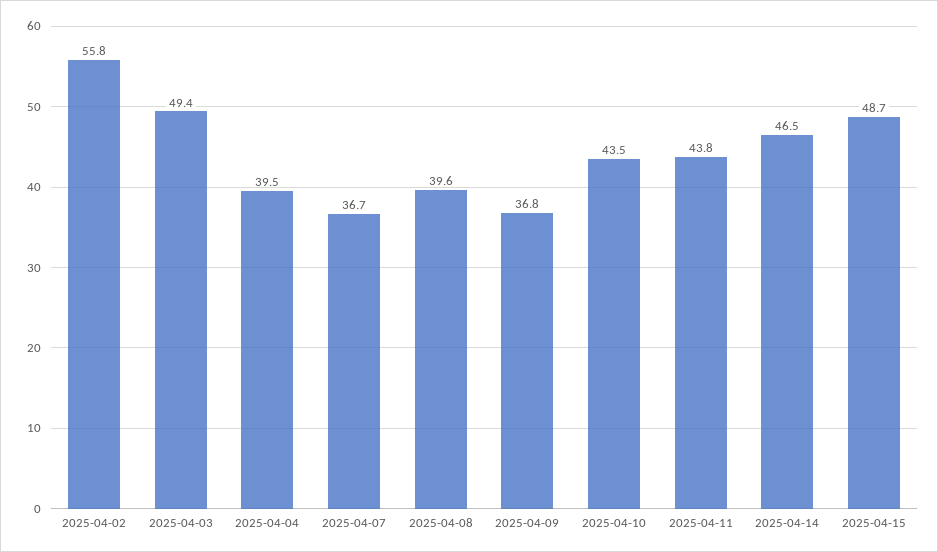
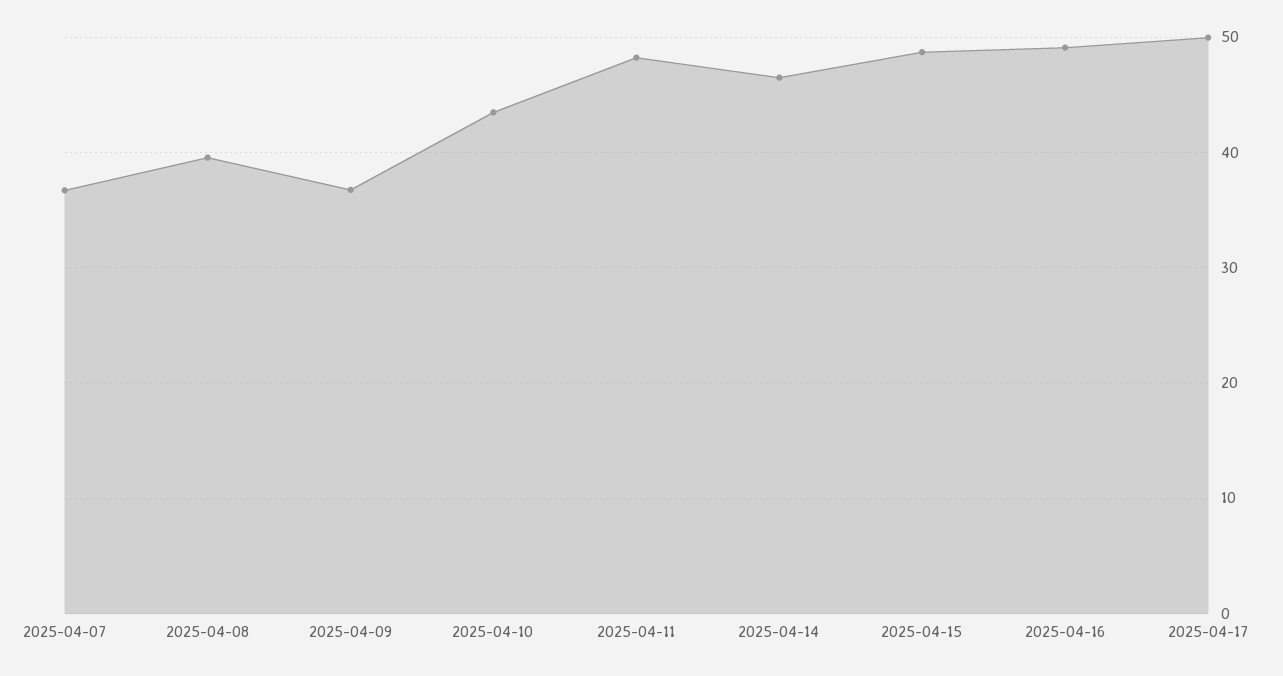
2025-04-02: 55.8 -> none
2025-04-03: 49.4 -> none
2025-04-04: 39.5 -> none
2025-04-11: 43.8 -> 48
2025-04-16: none -> 49
2025-04-17: none -> 50

